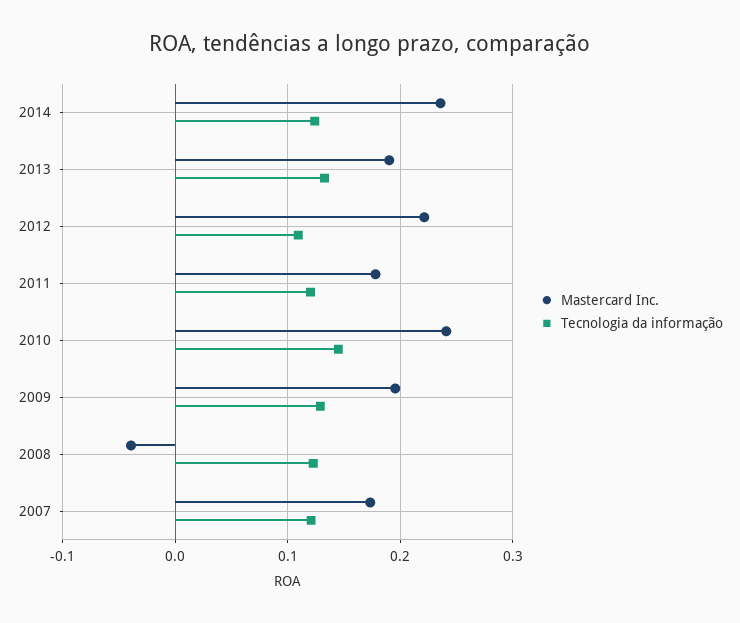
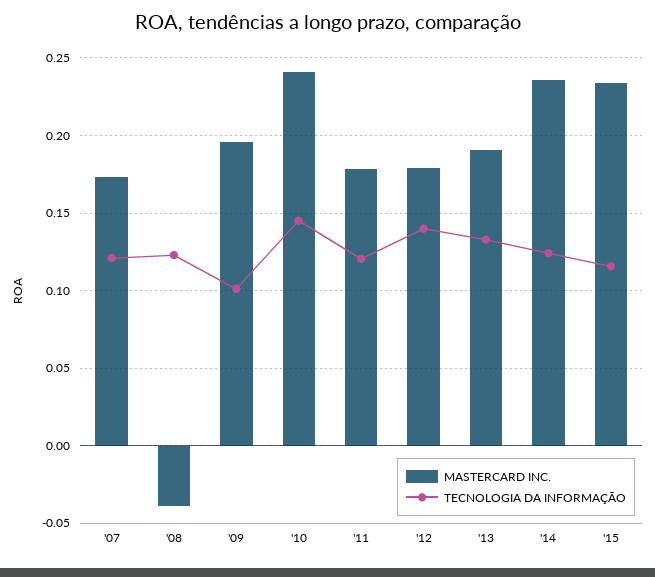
Mastercard Inc., 2012: 0.22 -> 0.18
Tecnologia da informação, 2012: 0.11 -> 0.14
Tecnologia da informação, 2009: 0.13 -> 0.1
Mastercard Inc., '15: none -> 0.235
Tecnologia da informação, '15: none -> 0.115

